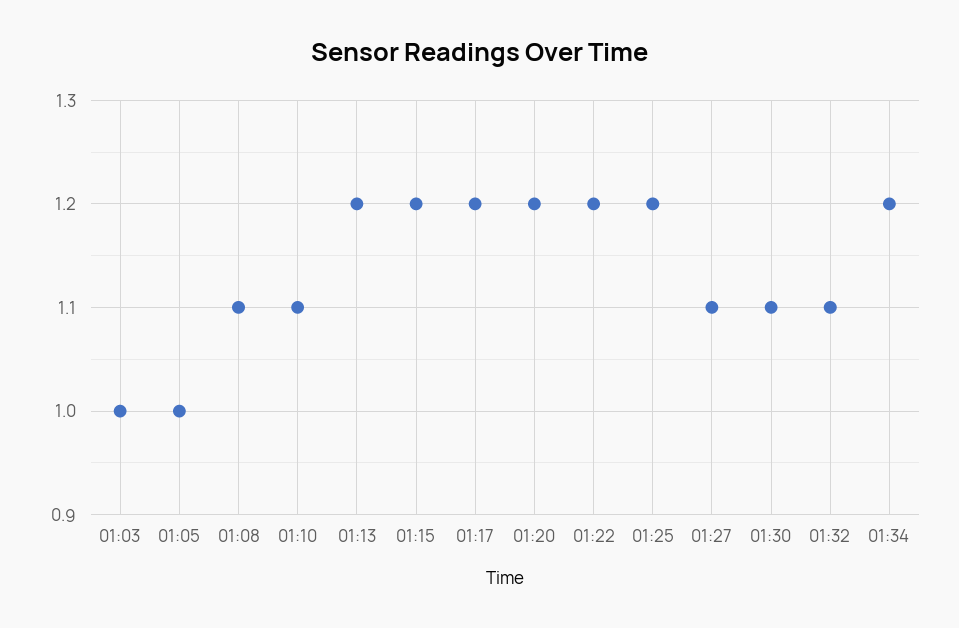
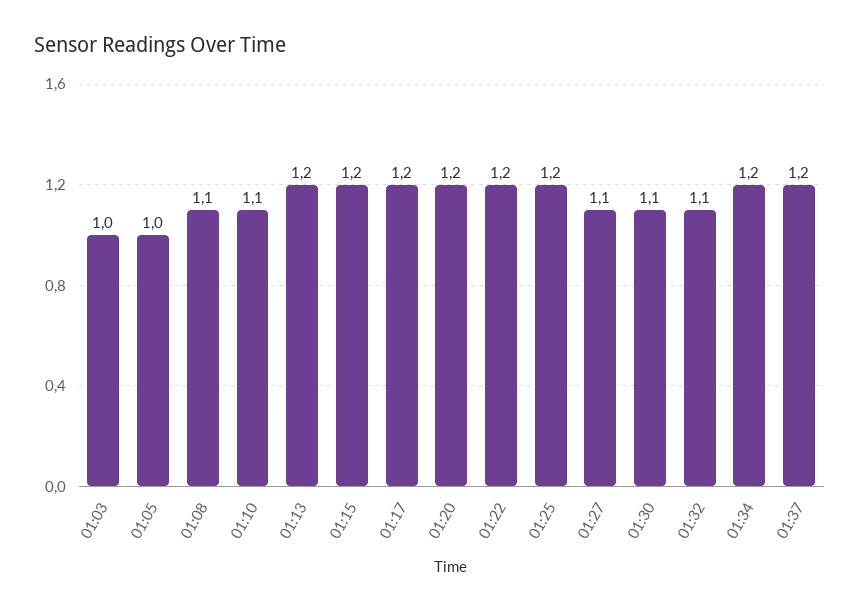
01:37: none -> 1.2

